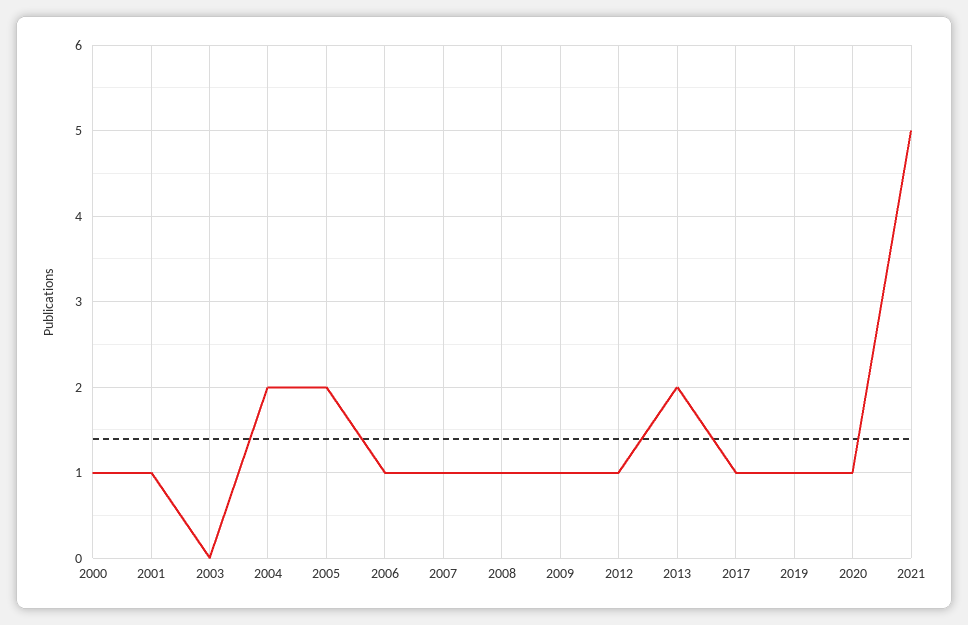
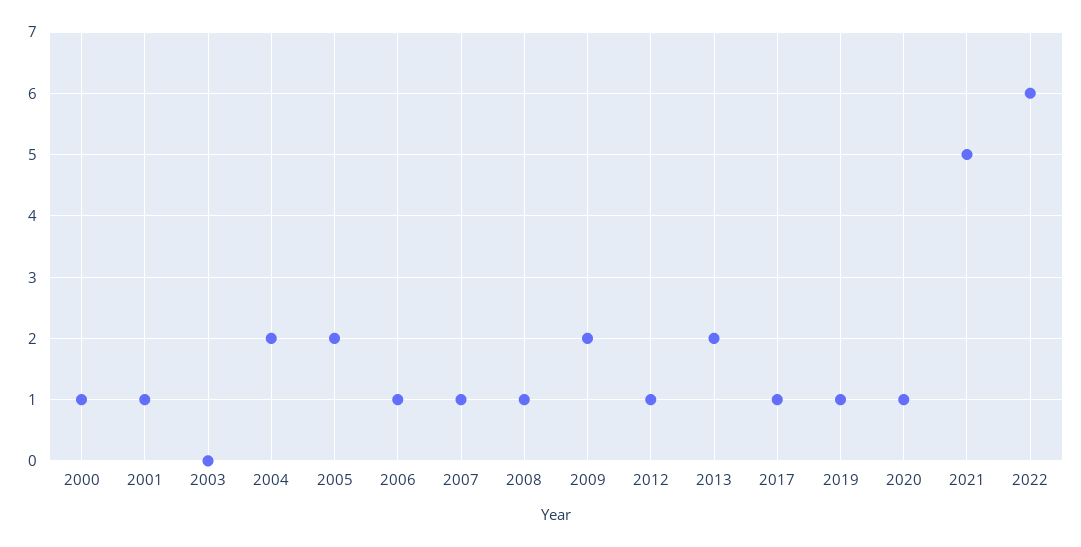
2009: 1 -> 2
2022: none -> 6

